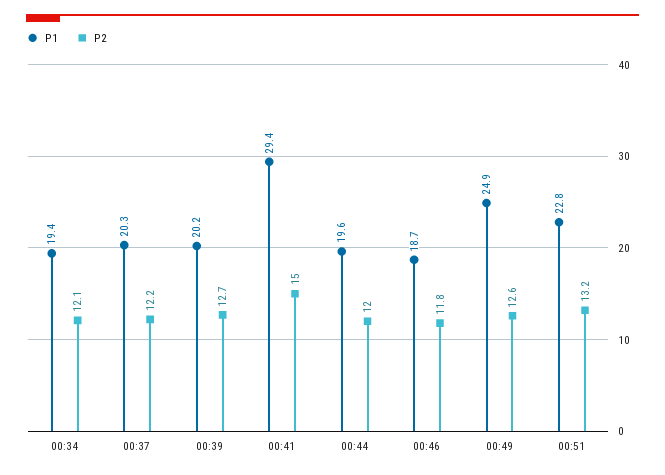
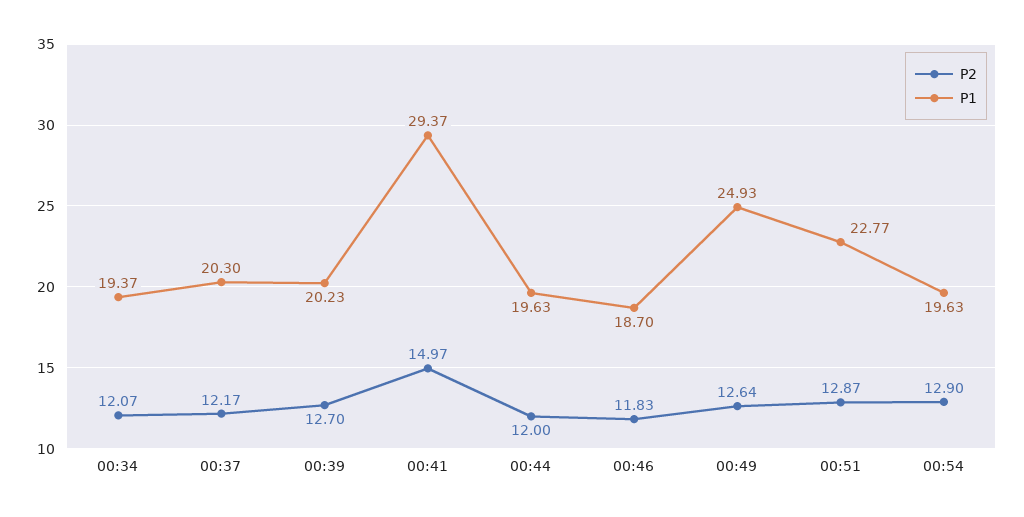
P2, 00:51: 13.2 -> 12.87
P2, 00:54: none -> 12.9
P1, 00:54: none -> 19.63

